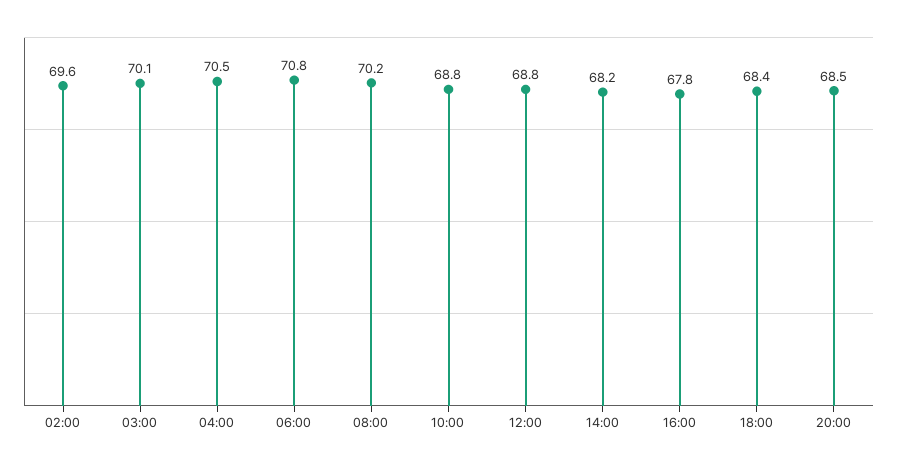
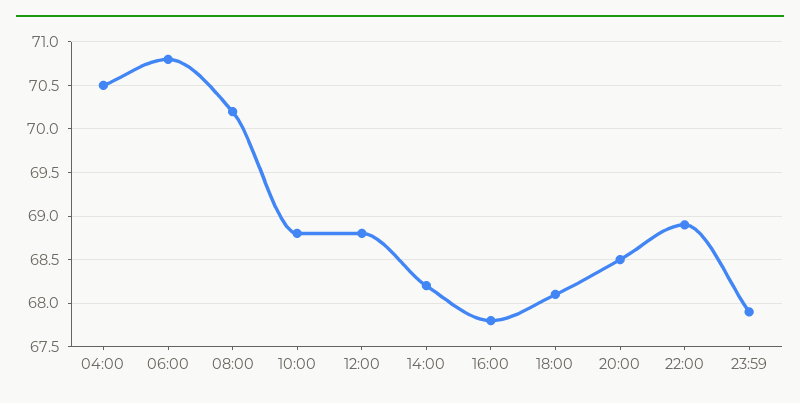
02:00: 69.6 -> none
03:00: 70.1 -> none
18:00: 68.4 -> 68.1
22:00: none -> 68.9
23:59: none -> 67.9

